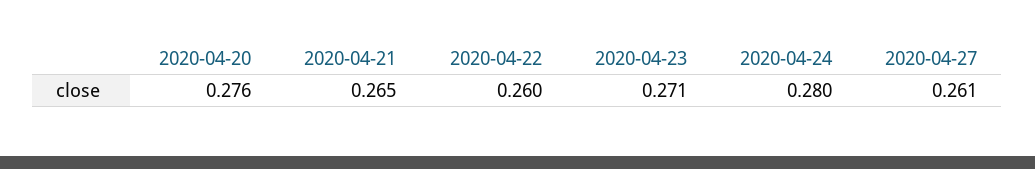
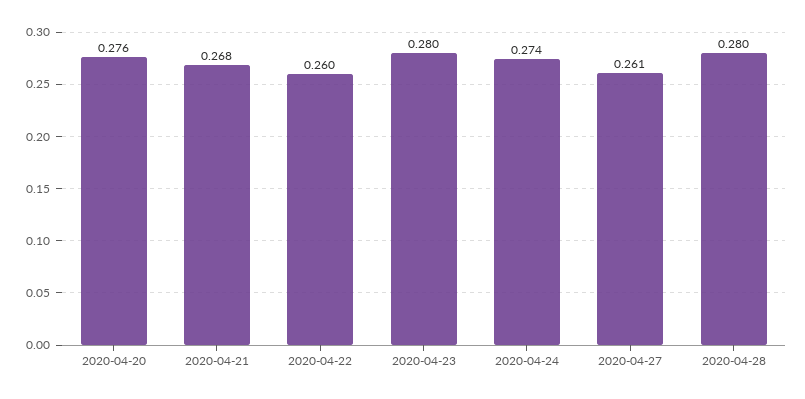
2020-04-21: 0.265 -> 0.268
2020-04-23: 0.271 -> 0.28
2020-04-24: 0.28 -> 0.274
2020-04-28: none -> 0.28

